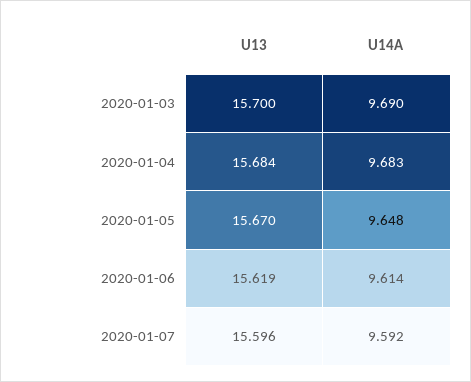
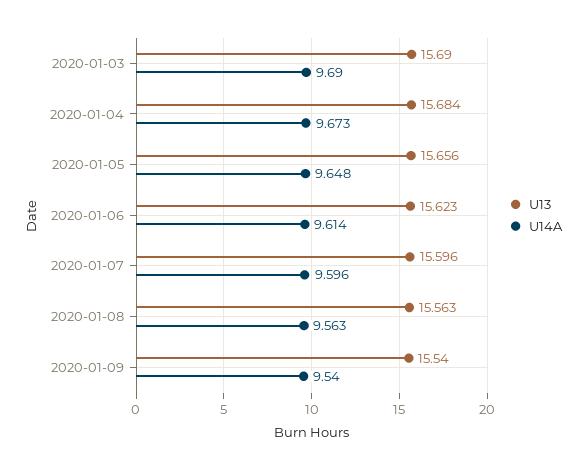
U13, 2020-01-03: 15.7 -> 15.69
U14A, 2020-01-04: 9.683 -> 9.673
U13, 2020-01-05: 15.67 -> 15.656
U13, 2020-01-06: 15.619 -> 15.623
U14A, 2020-01-07: 9.592 -> 9.596
U13, 2020-01-08: none -> 15.563
U14A, 2020-01-08: none -> 9.563
U13, 2020-01-09: none -> 15.54
U14A, 2020-01-09: none -> 9.54

